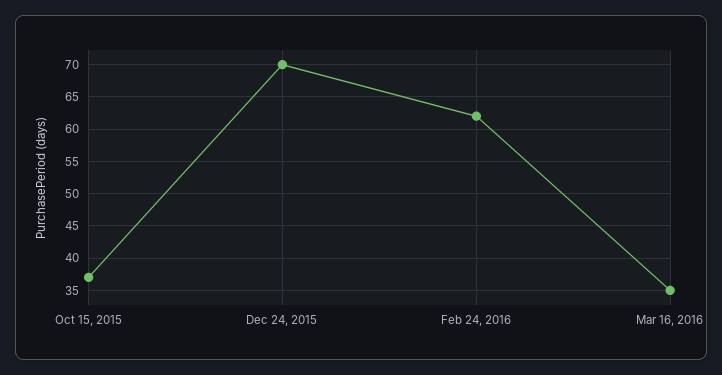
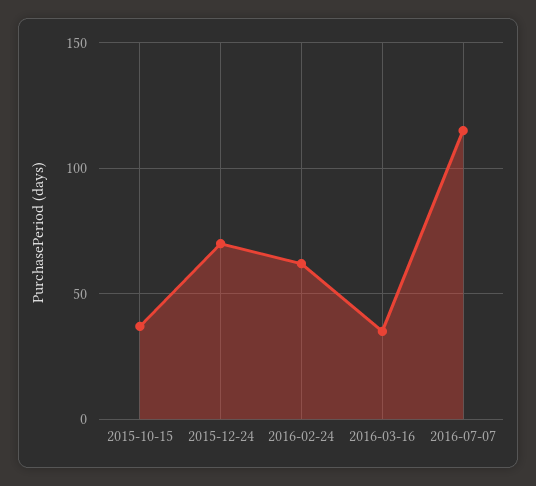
2016-07-07: none -> 115

